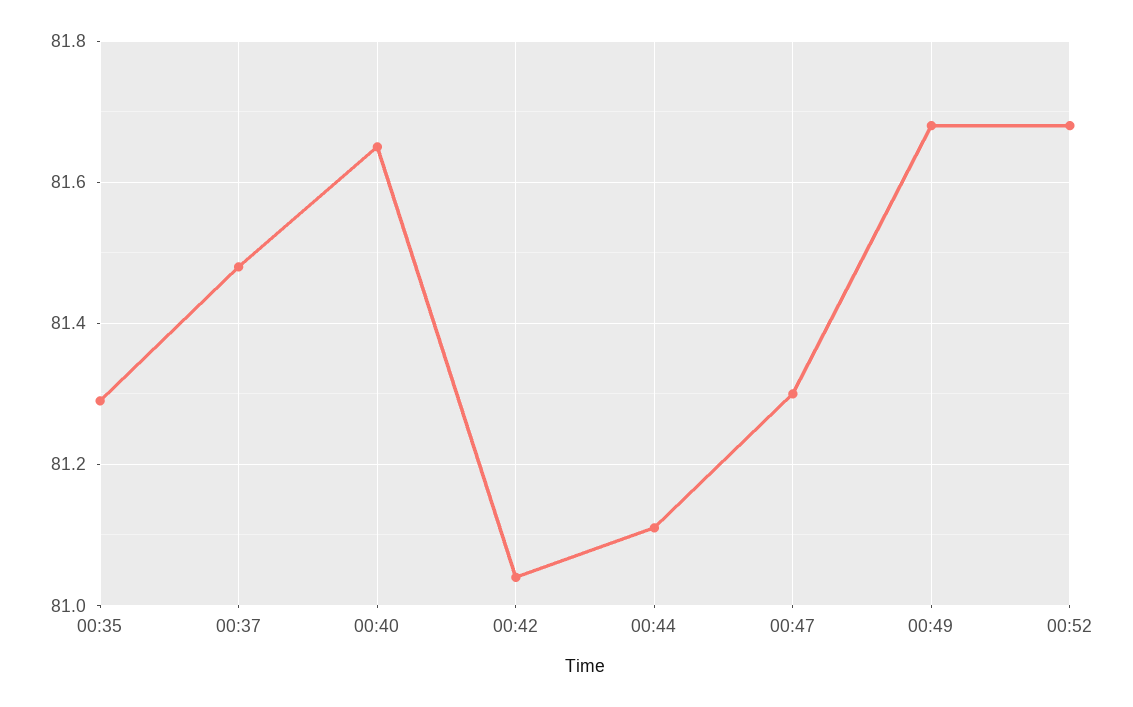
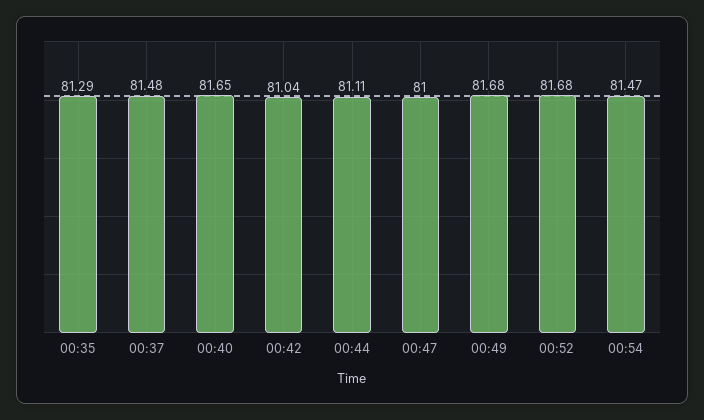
00:47: 81.3 -> 81
00:54: none -> 81.47

